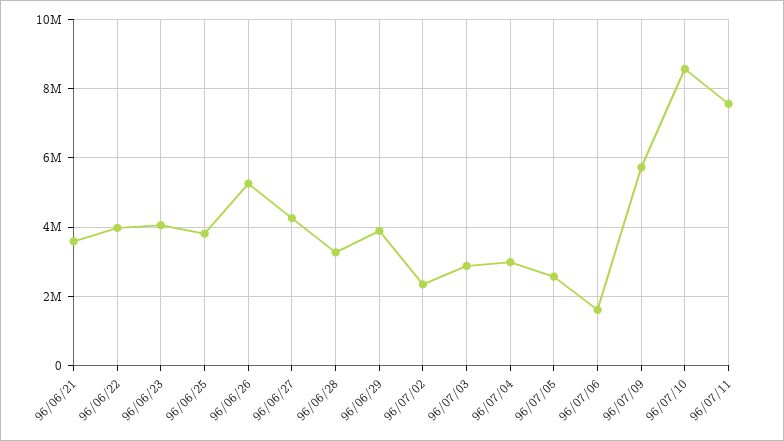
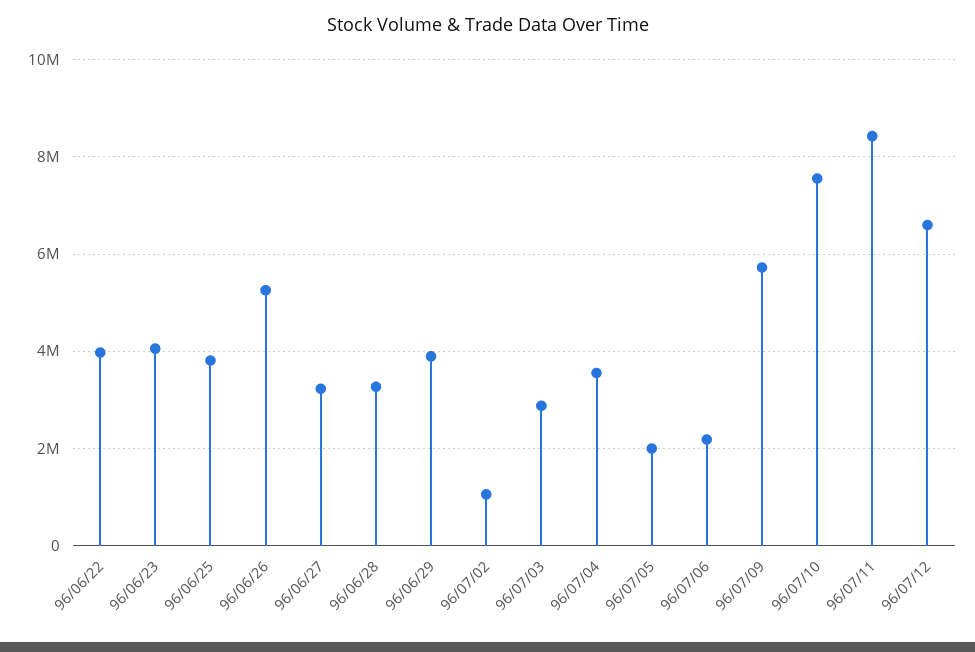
96/06/21: 3600000 -> none
96/06/27: 4200000 -> 3200000
96/07/02: 2400000 -> 1000000
96/07/04: 3000000 -> 3600000
96/07/05: 2600000 -> 2000000
96/07/06: 1600000 -> 2200000
96/07/10: 8600000 -> 7600000
96/07/11: 7600000 -> 8400000
96/07/12: none -> 6600000

